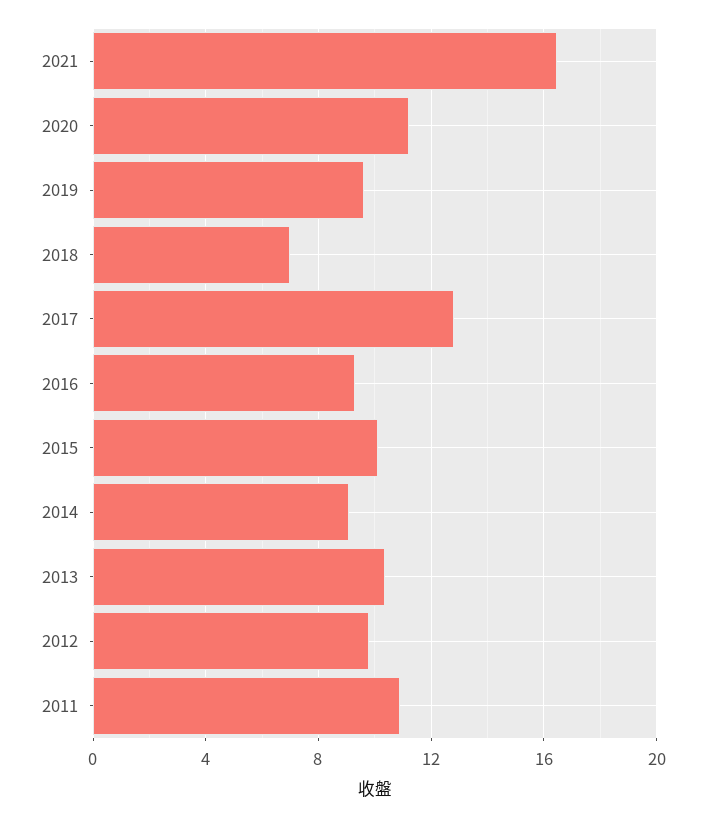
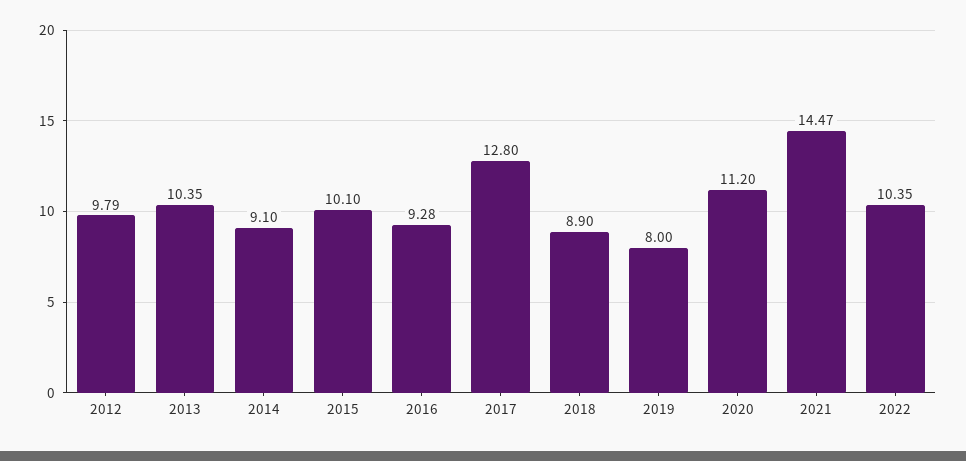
2021: 16.5 -> 14.47
2019: 9.5 -> 8
2018: 7 -> 8.9
2011: 11 -> none
2022: none -> 10.35

